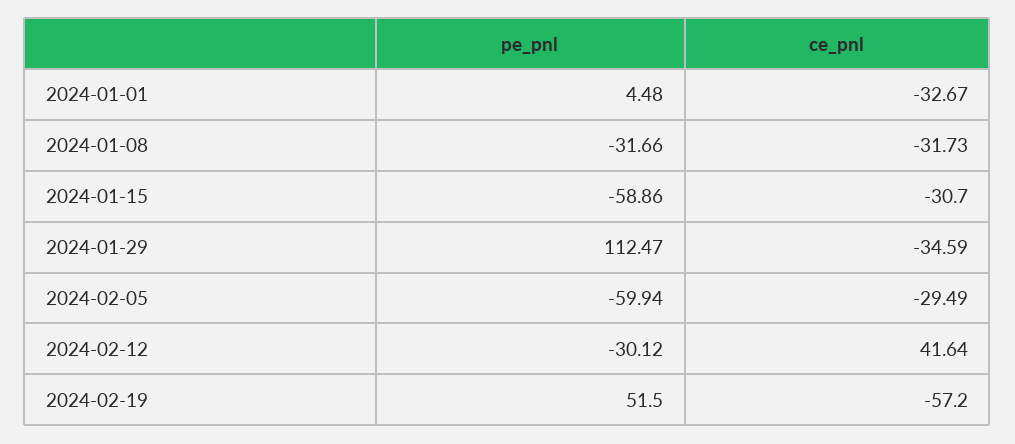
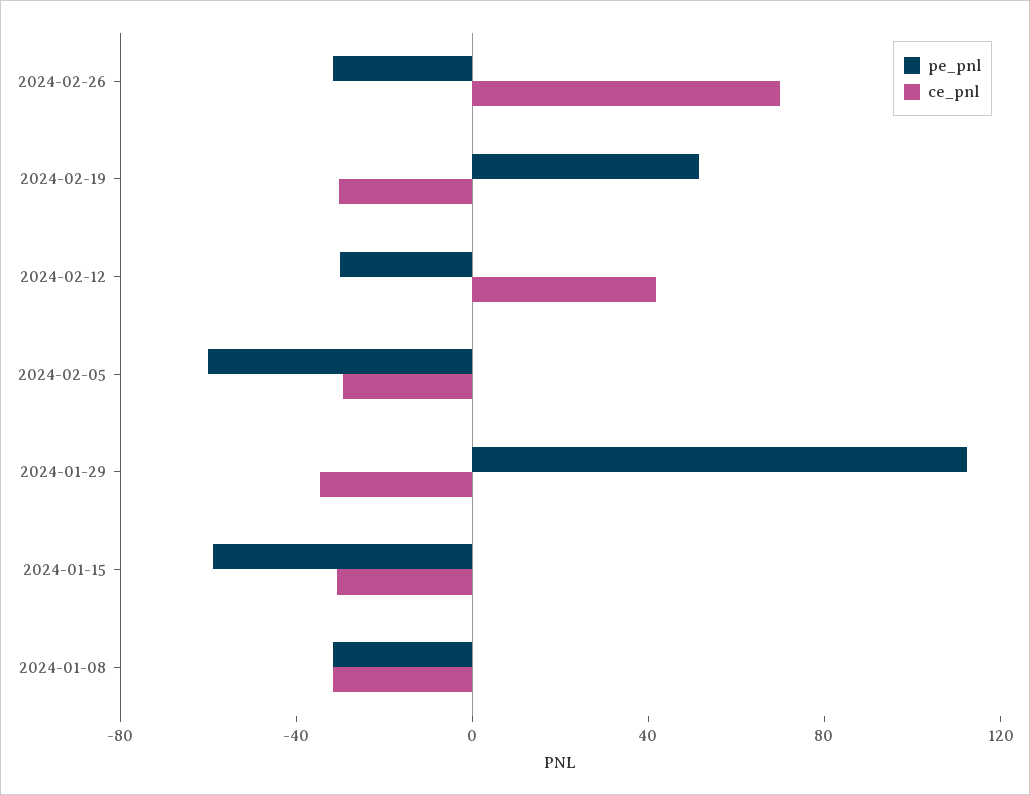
pe_pnl, 2024-01-01: 4.48 -> none
ce_pnl, 2024-01-01: -32.67 -> none
ce_pnl, 2024-02-19: -57.2 -> -30
pe_pnl, 2024-02-26: none -> -30
ce_pnl, 2024-02-26: none -> 70

